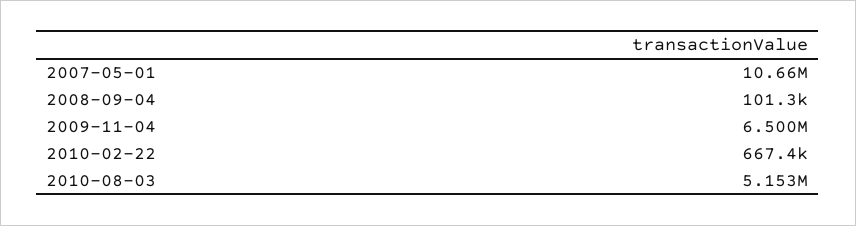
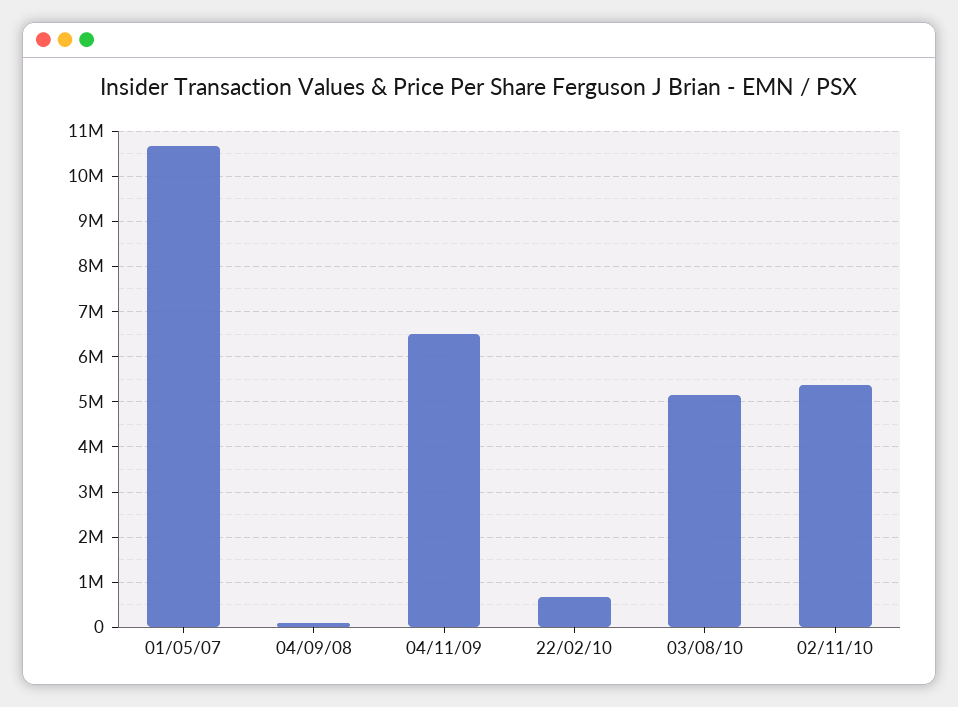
02/11/10: none -> 5400000

